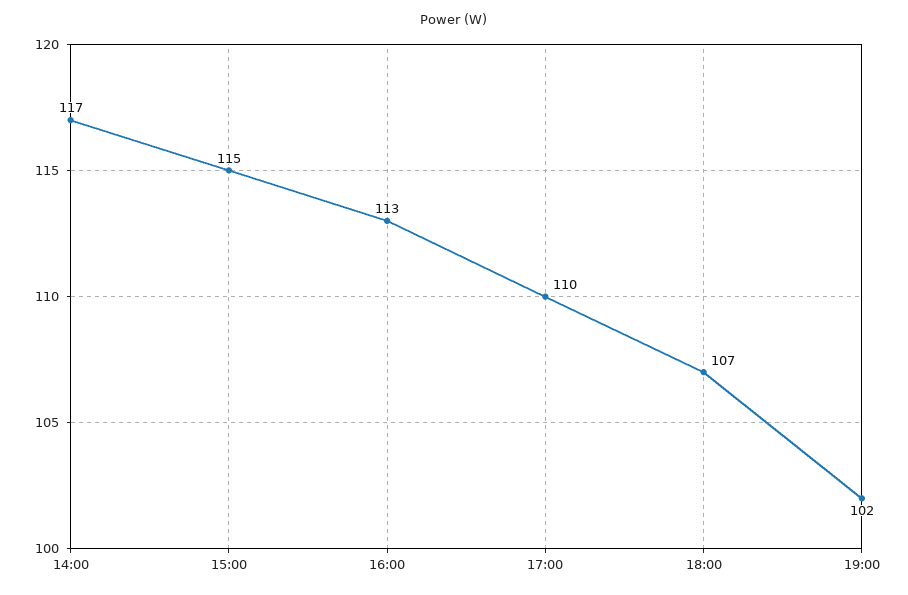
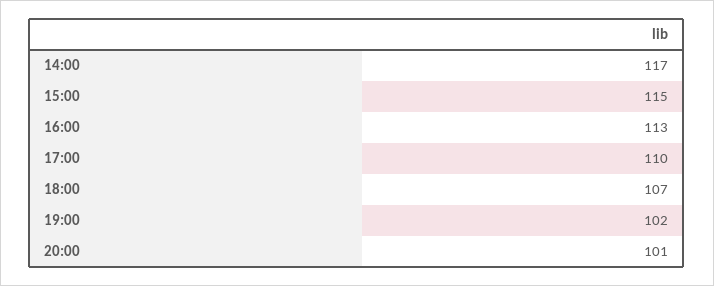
20:00: none -> 101

